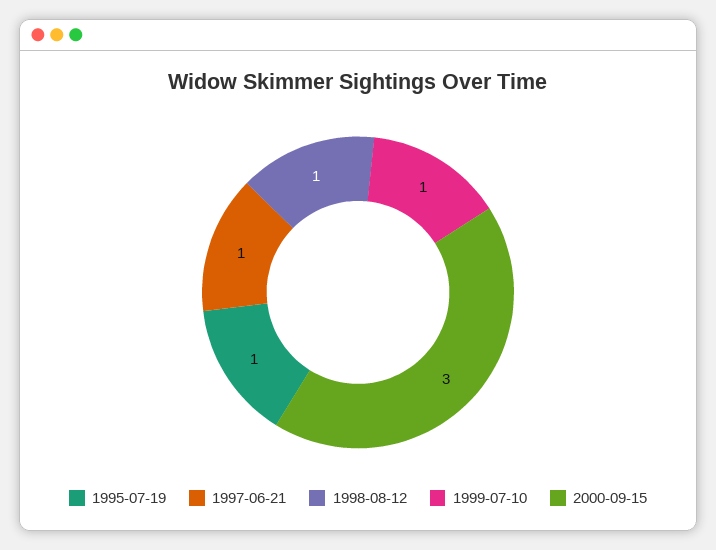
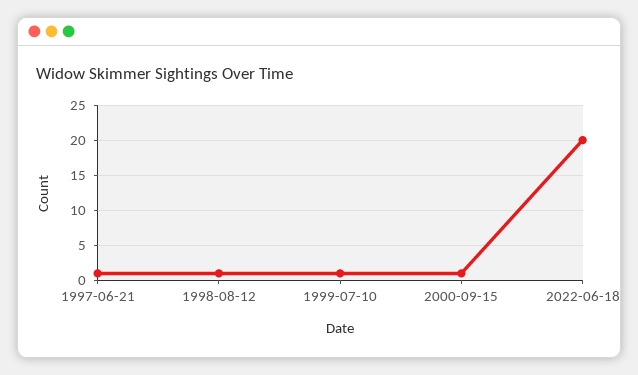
1995-07-19: 1 -> none
2000-09-15: 3 -> 1
2022-06-18: none -> 20

